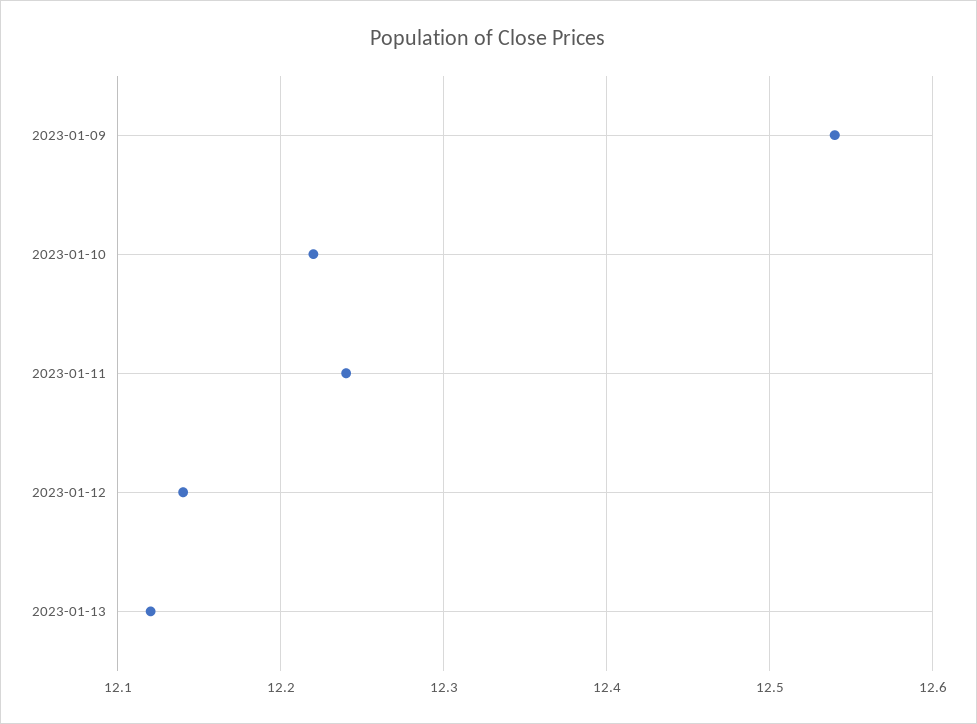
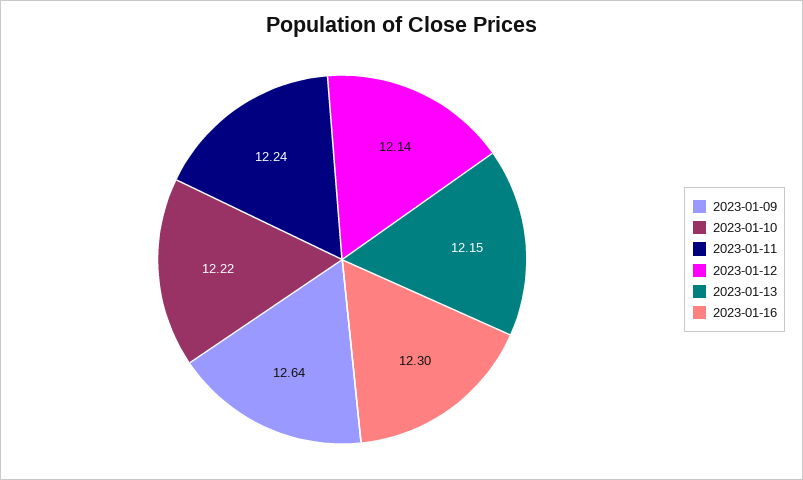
2023-01-09: 12.54 -> 12.64
2023-01-13: 12.12 -> 12.15
2023-01-16: none -> 12.3

